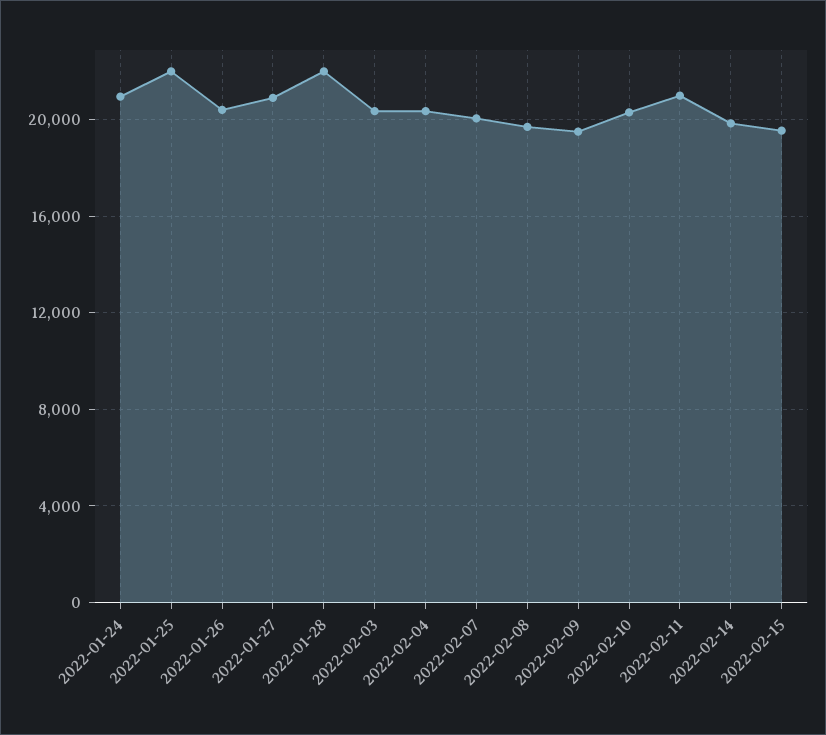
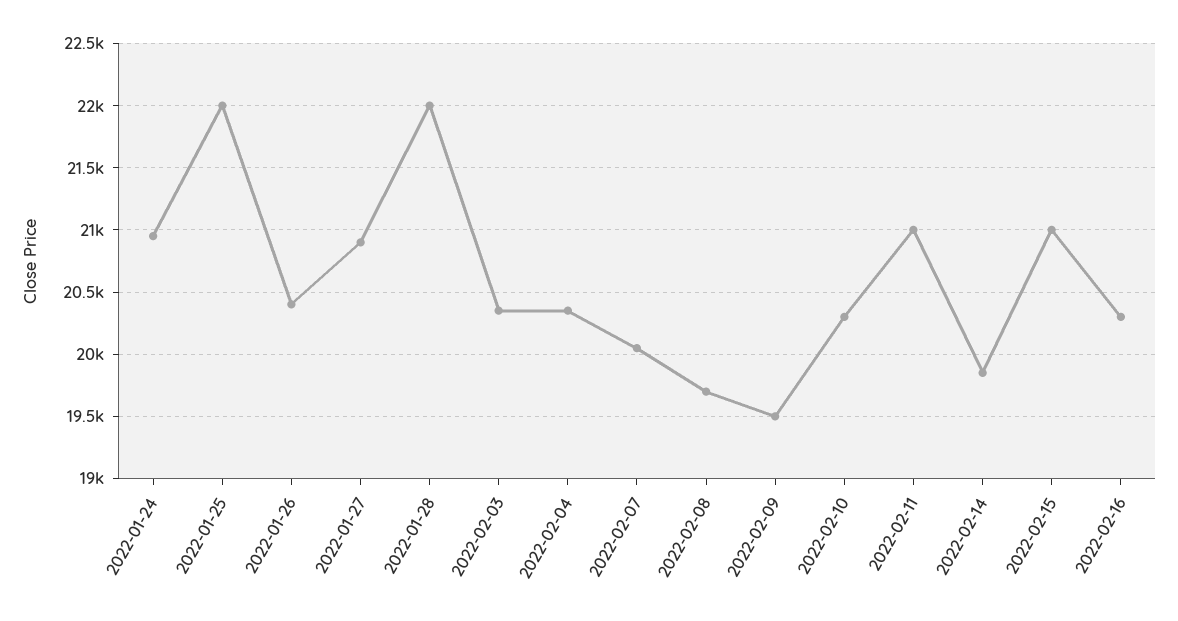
2022-02-15: 19500 -> 21000
2022-02-16: none -> 20300

